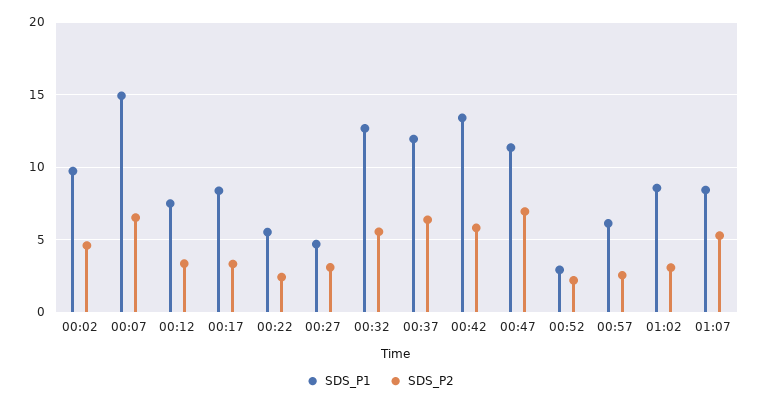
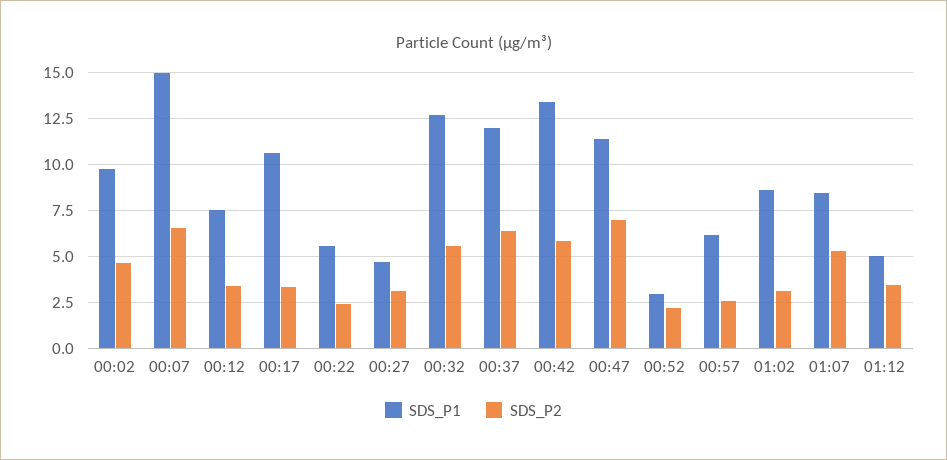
SDS_P1, 00:17: 8.5 -> 10.5
SDS_P1, 01:12: none -> 5
SDS_P2, 01:12: none -> 3.5

